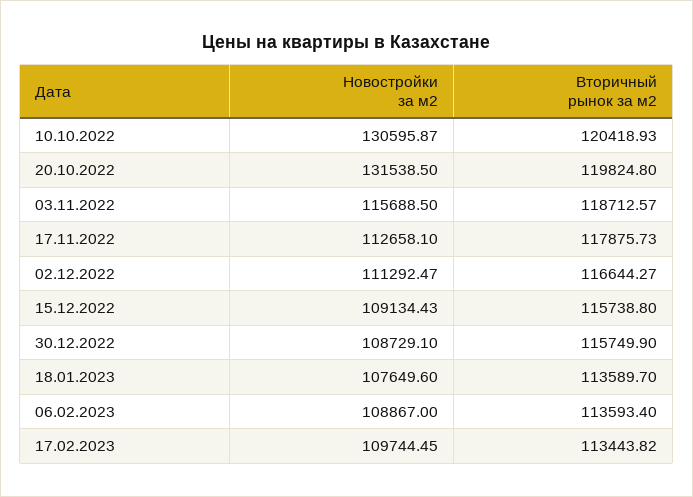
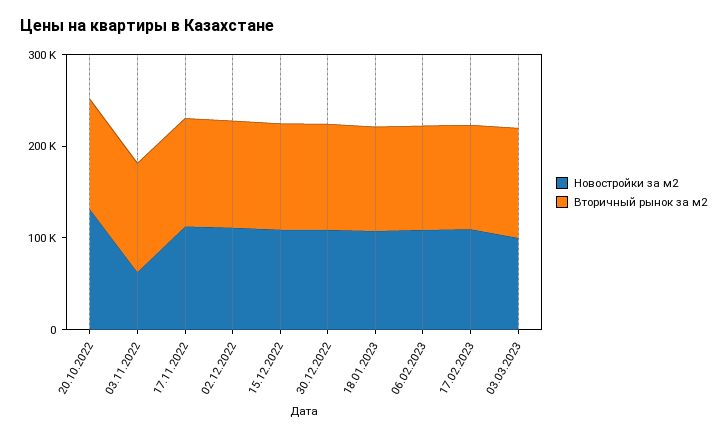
Новостройки за м2, 10.10.2022: 130595.87 -> none
Вторичный рынок за м2, 10.10.2022: 120418.93 -> none
Новостройки за м2, 03.11.2022: 115688.5 -> 60000
Новостройки за м2, 03.03.2023: none -> 100000
Вторичный рынок за м2, 03.03.2023: none -> 120000

